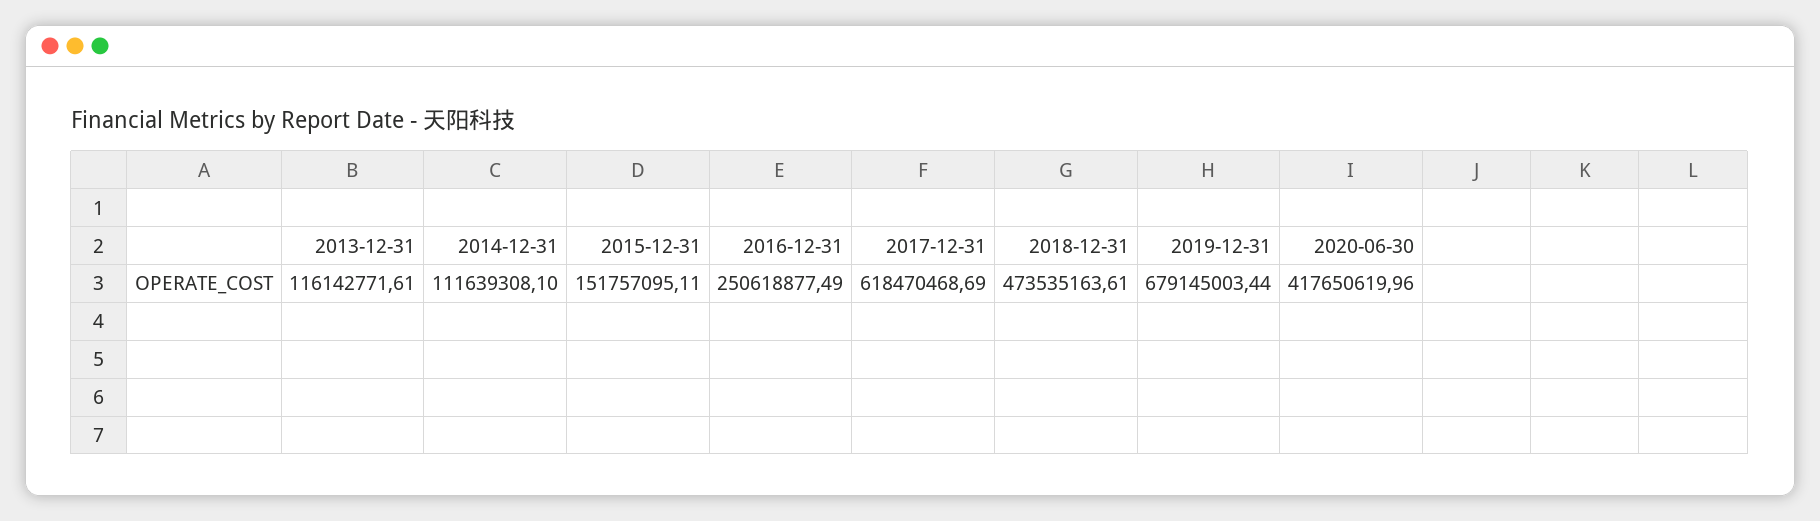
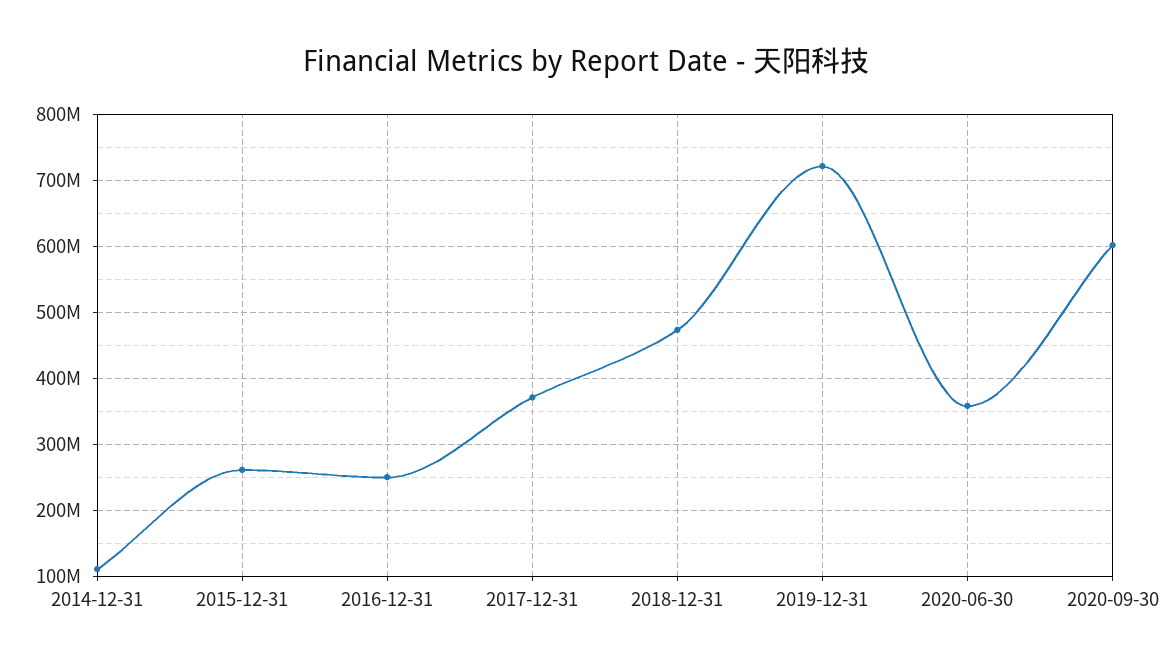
2013-12-31: 116142771.61 -> none
2015-12-31: 151757095.11 -> 260000000
2017-12-31: 618470468.69 -> 370000000
2019-12-31: 679145003.44 -> 720000000
2020-06-30: 417650619.96 -> 360000000
2020-09-30: none -> 600000000

